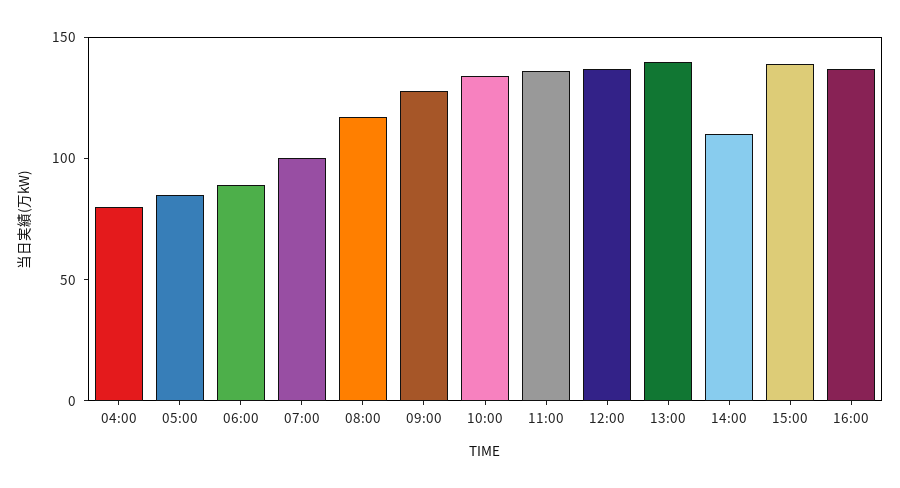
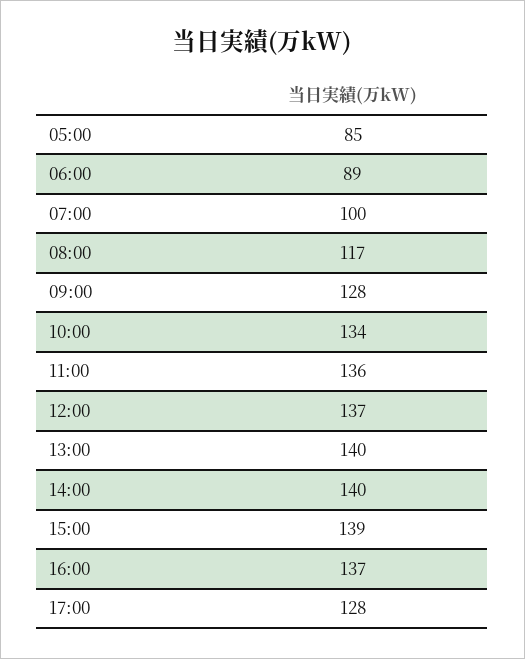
04:00: 80 -> none
14:00: 110 -> 140
17:00: none -> 128

